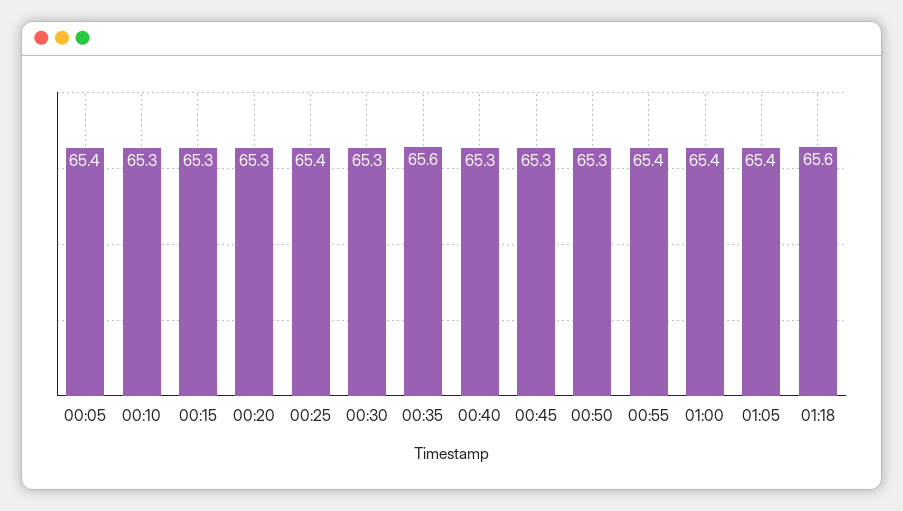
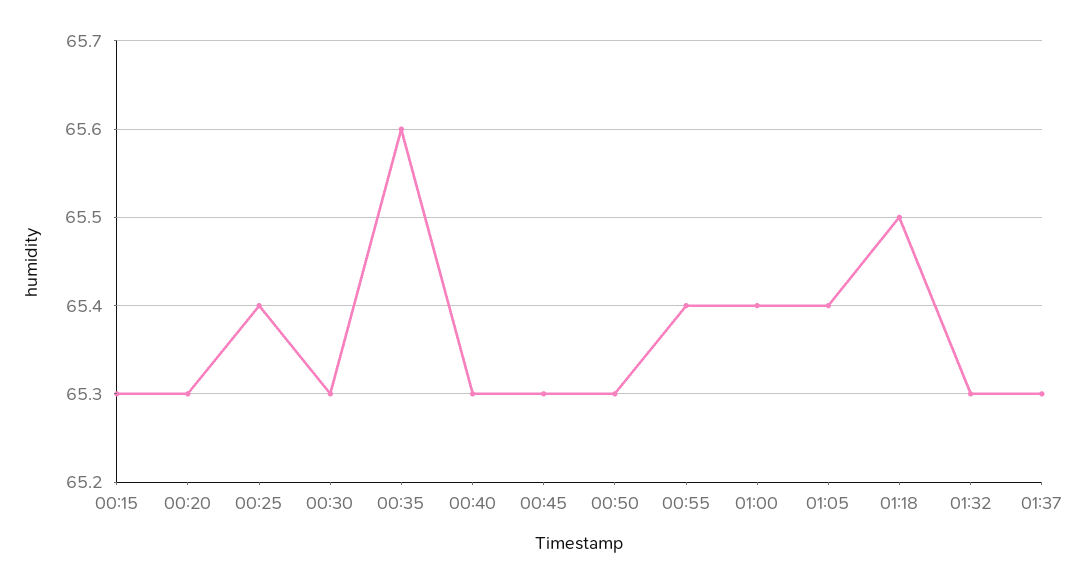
00:05: 65.4 -> none
00:10: 65.3 -> none
01:18: 65.6 -> 65.5
01:32: none -> 65.3
01:37: none -> 65.3

